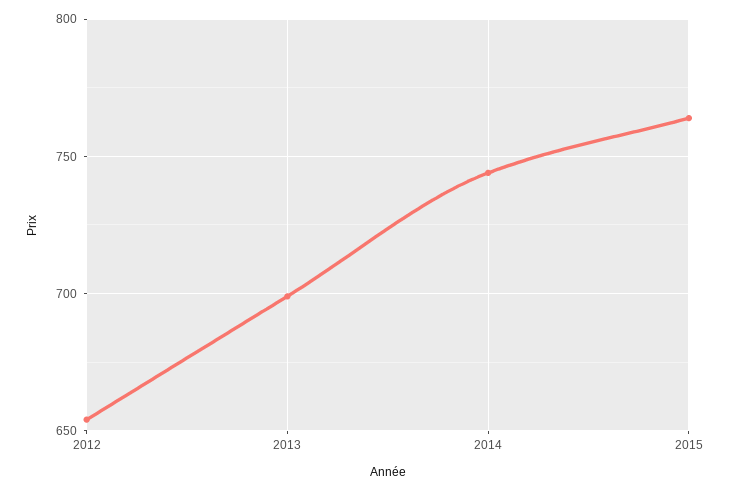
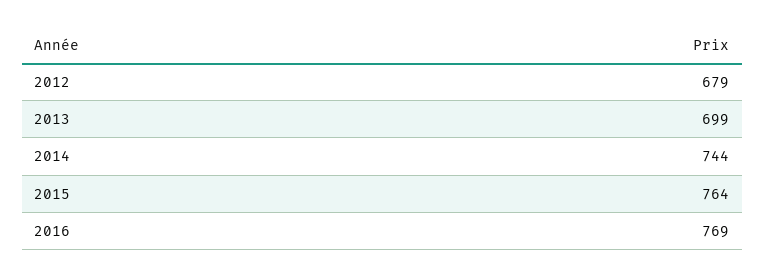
2012: 655 -> 679
2016: none -> 769

